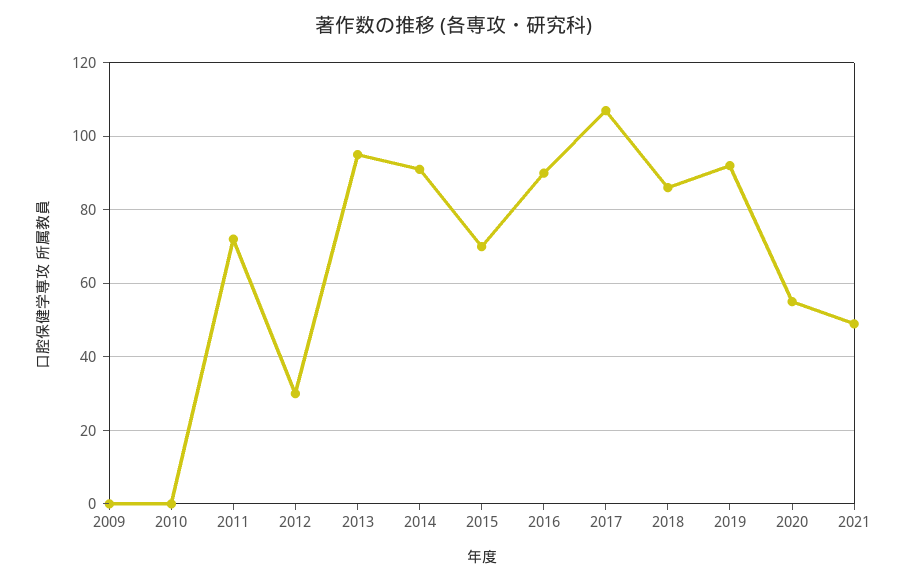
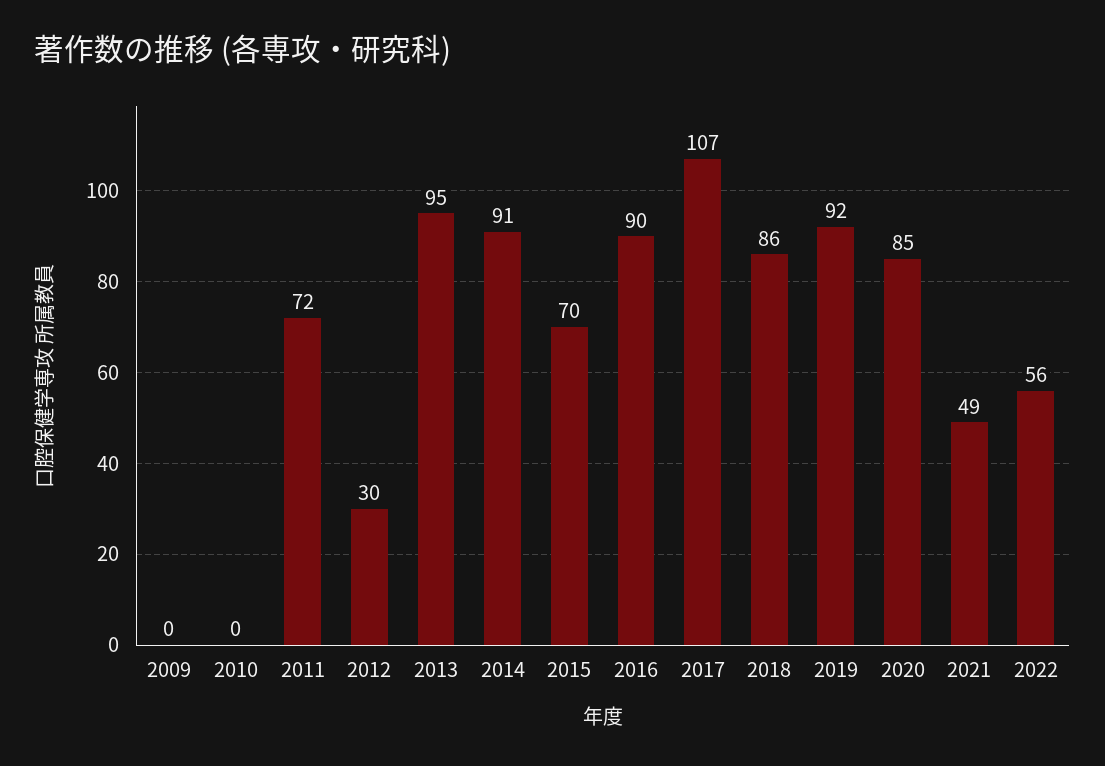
2020: 55 -> 85
2022: none -> 56

